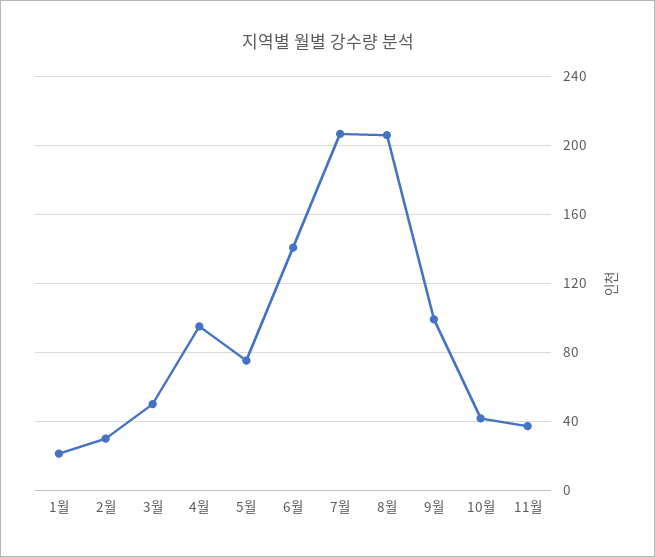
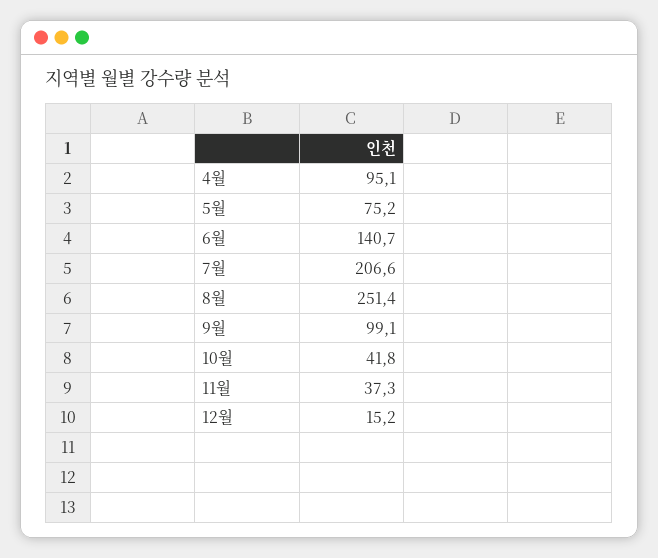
1월: 20 -> none
2월: 30 -> none
3월: 50 -> none
8월: 205 -> 251.4
12월: none -> 15.2

